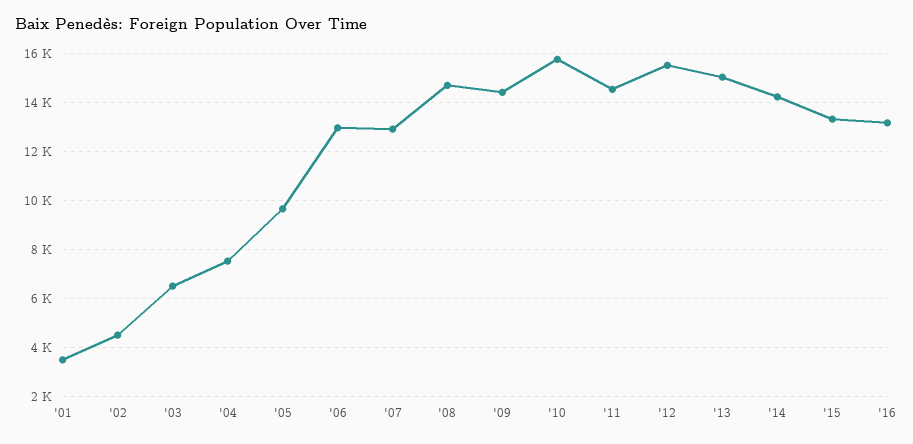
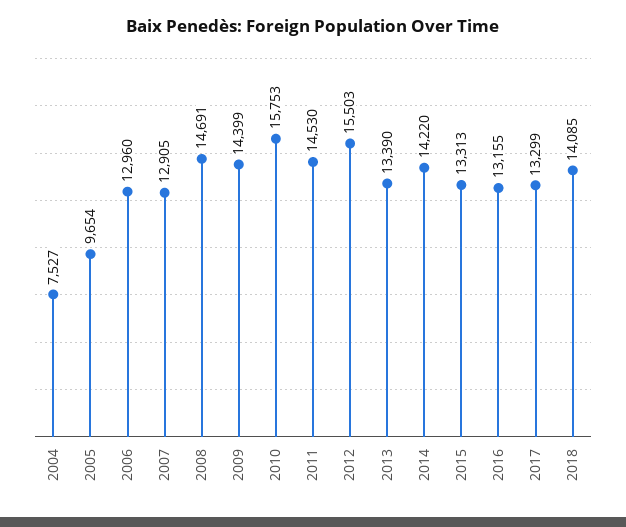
'01: 3500 -> none
'02: 4500 -> none
'03: 6500 -> none
'13: 15000 -> 13390
2017: none -> 13299
2018: none -> 14085

